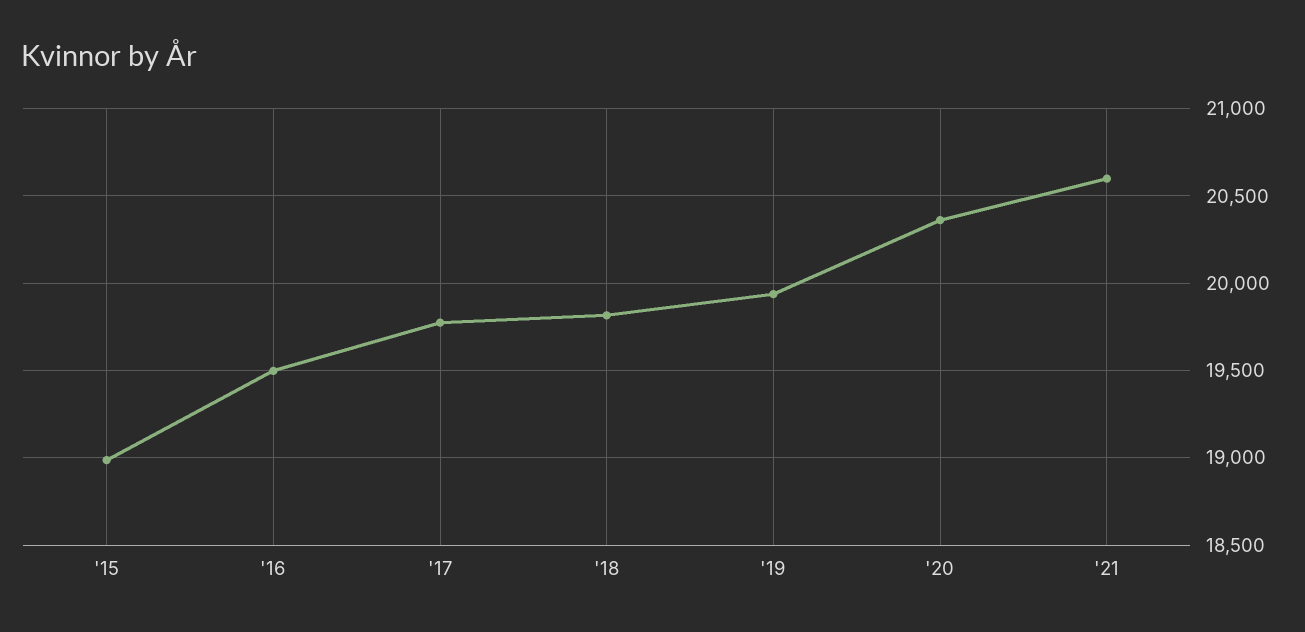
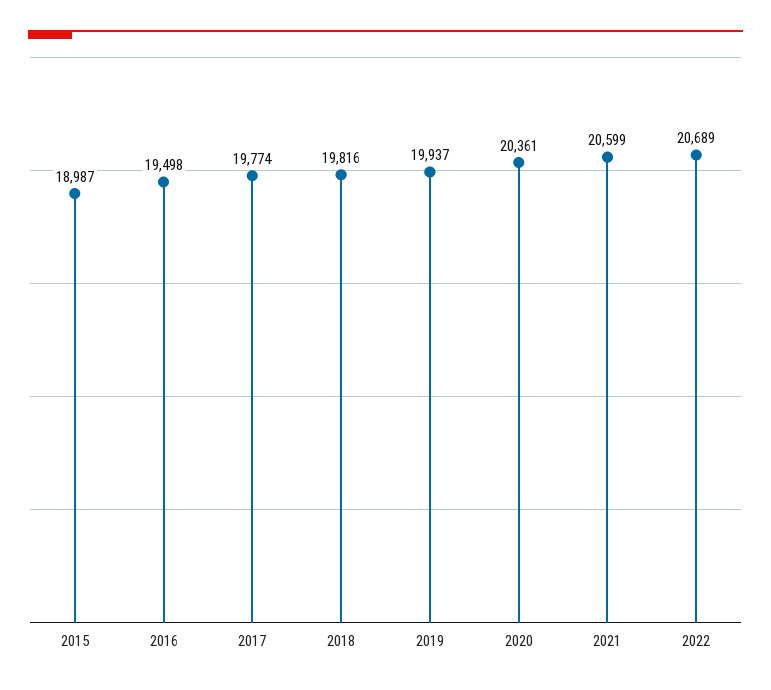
2022: none -> 20689

